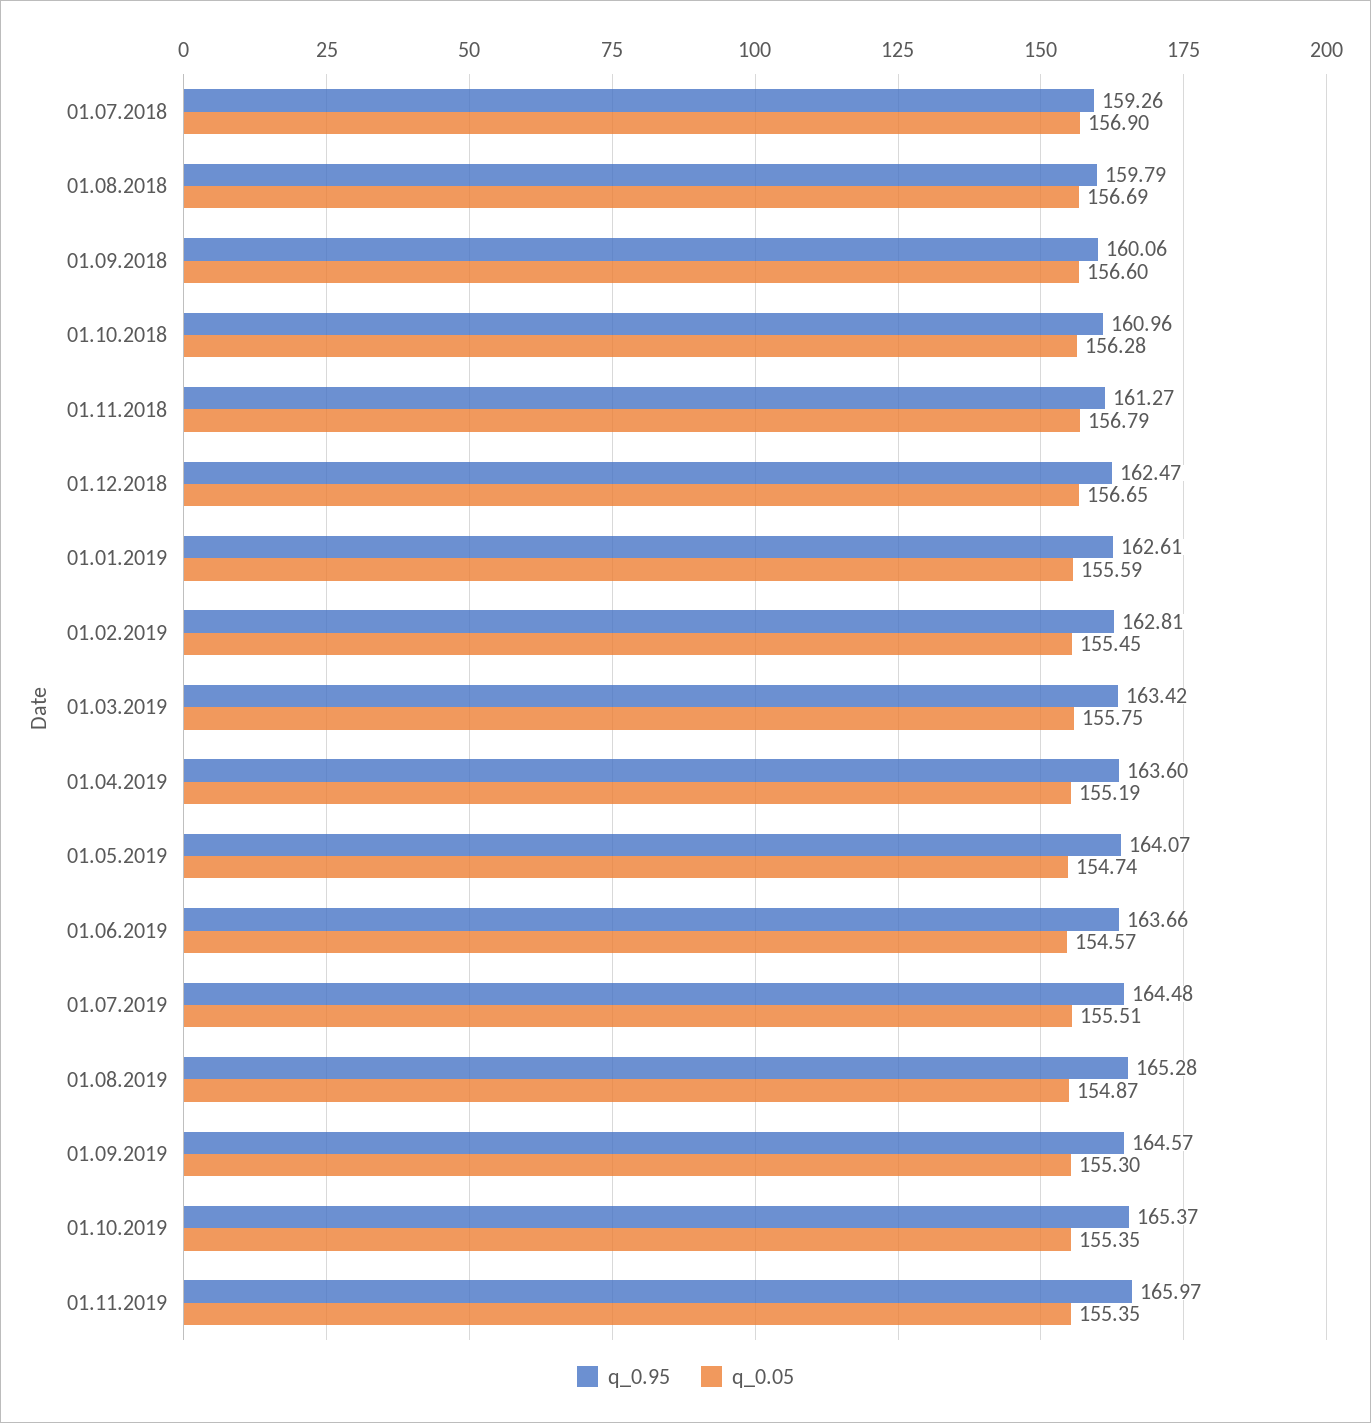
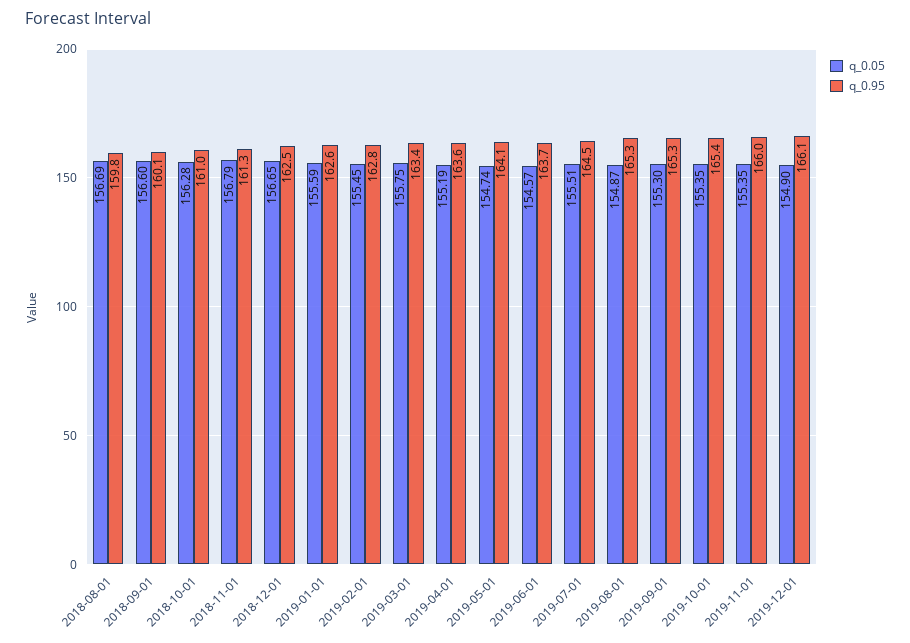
q_0.95, 01.07.2018: 159.26 -> none
q_0.05, 01.07.2018: 156.9 -> none
q_0.95, 01.09.2019: 164.57 -> 165.3
q_0.05, 2019-12-01: none -> 154.9
q_0.95, 2019-12-01: none -> 166.1

